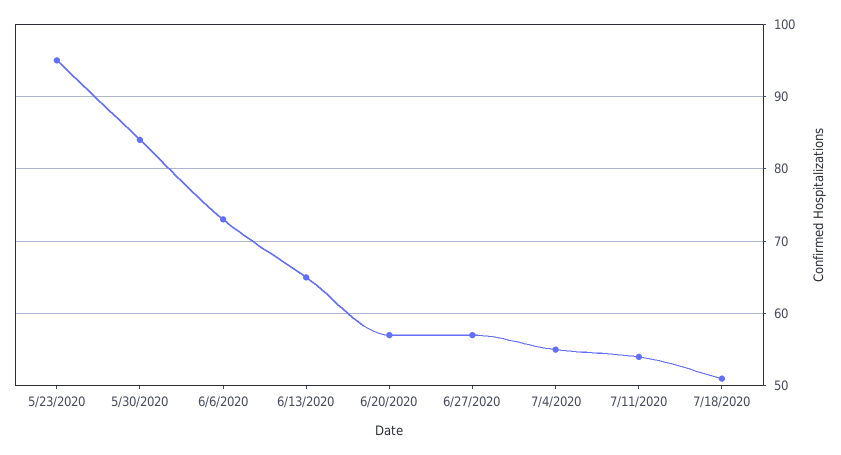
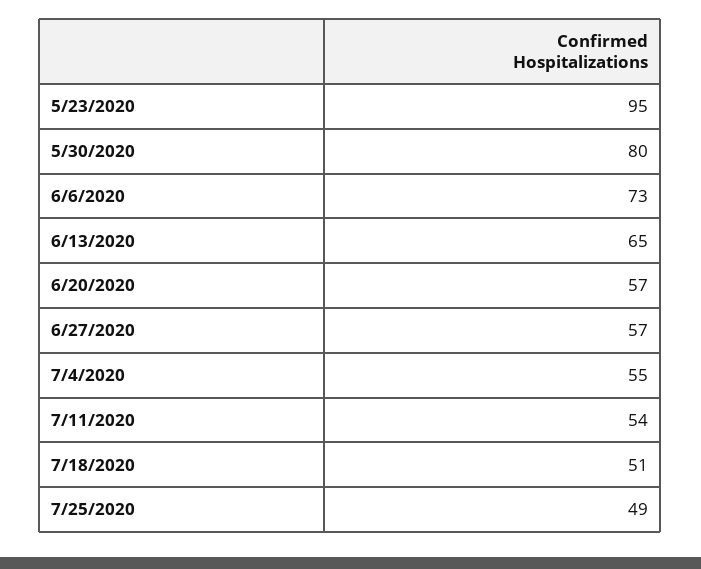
5/30/2020: 84 -> 80
7/25/2020: none -> 49

